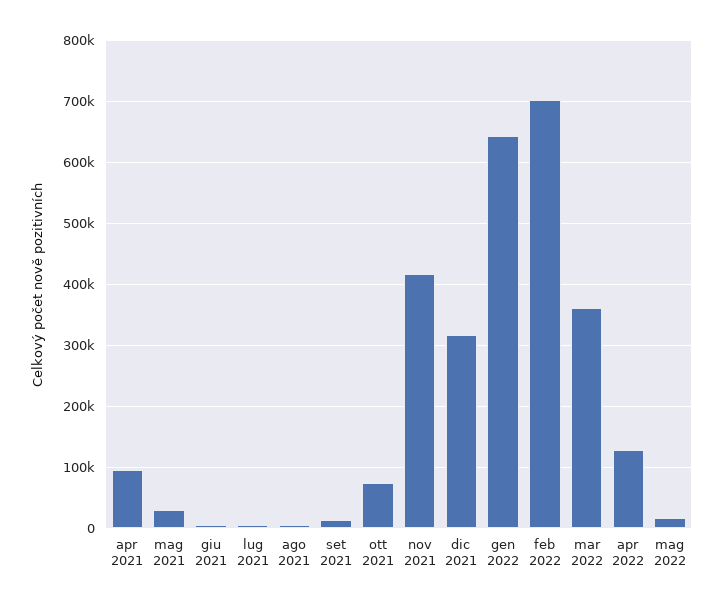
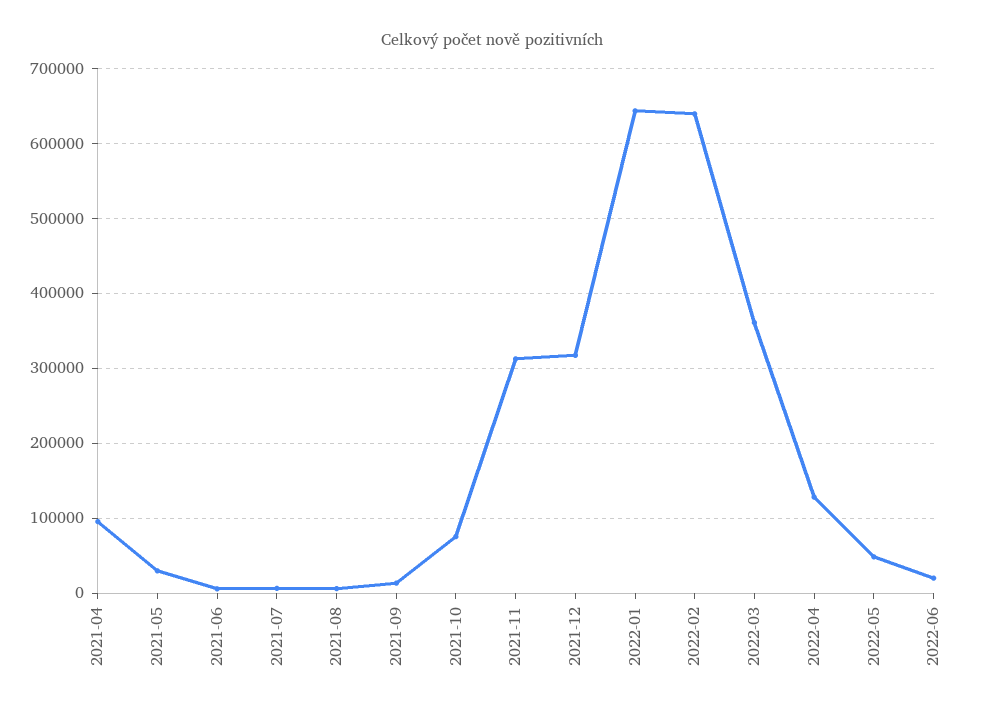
nov 2021: 420000 -> 310000
feb 2022: 700000 -> 640000
mag 2022: 20000 -> 50000
2022-06: none -> 20000

